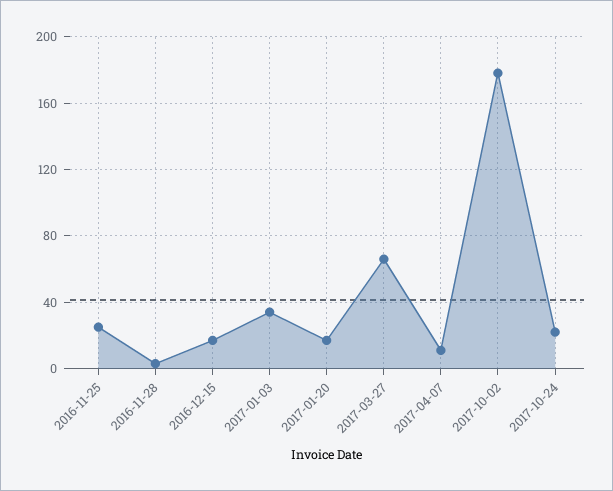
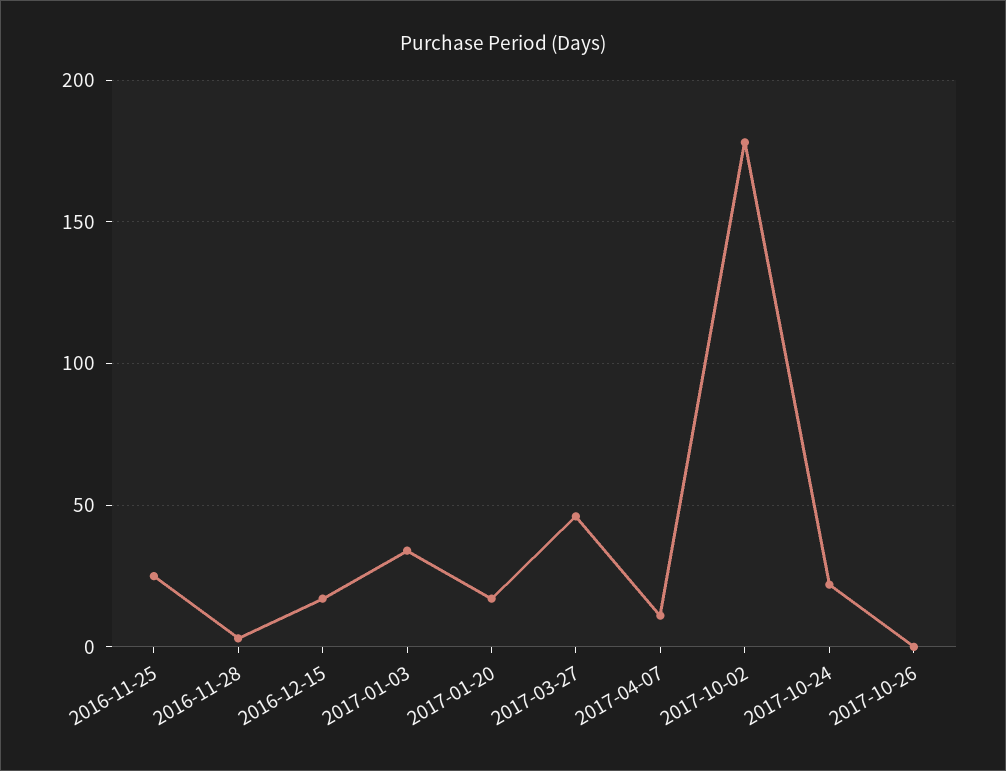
2017-03-27: 65 -> 45
2017-10-26: none -> 0

